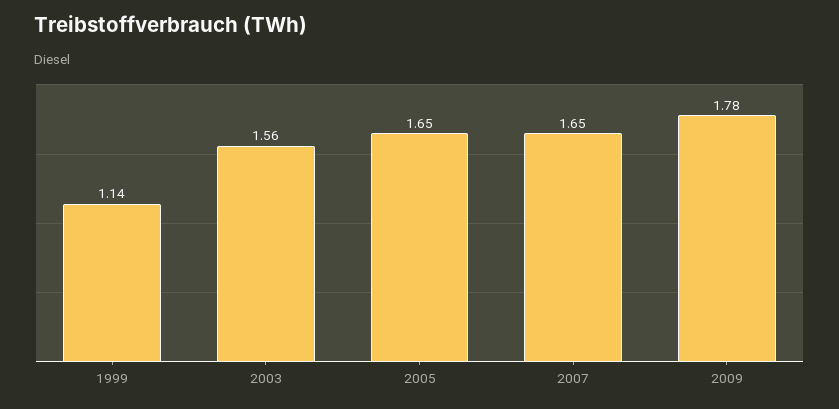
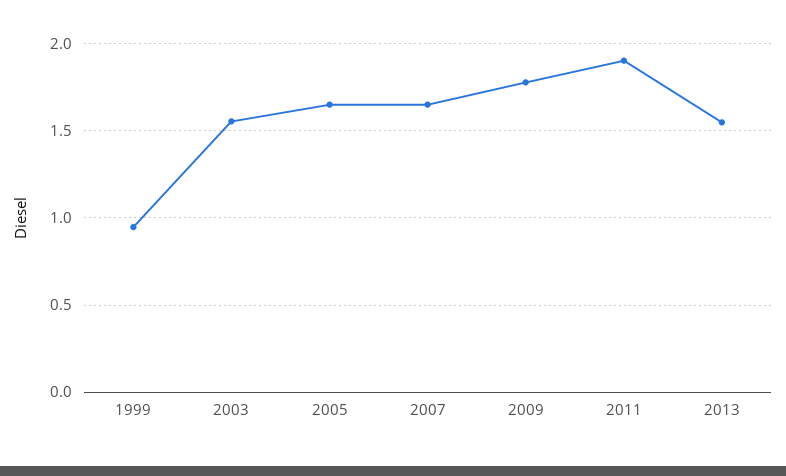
1999: 1.14 -> 0.95
2011: none -> 1.9
2013: none -> 1.55

